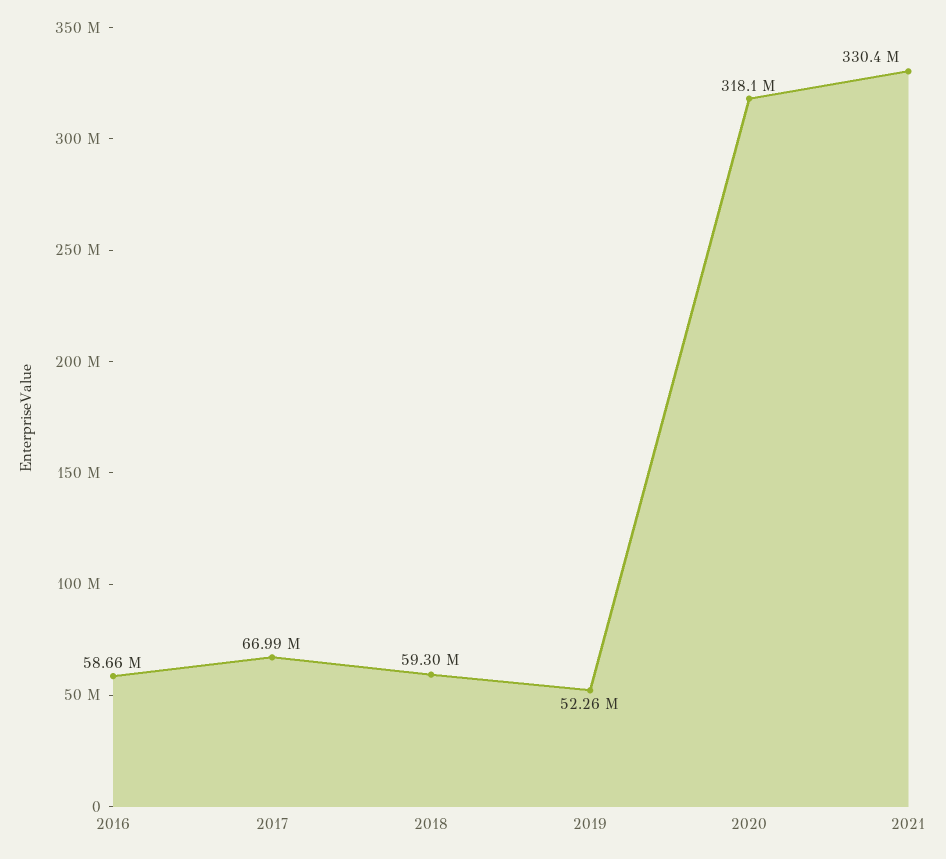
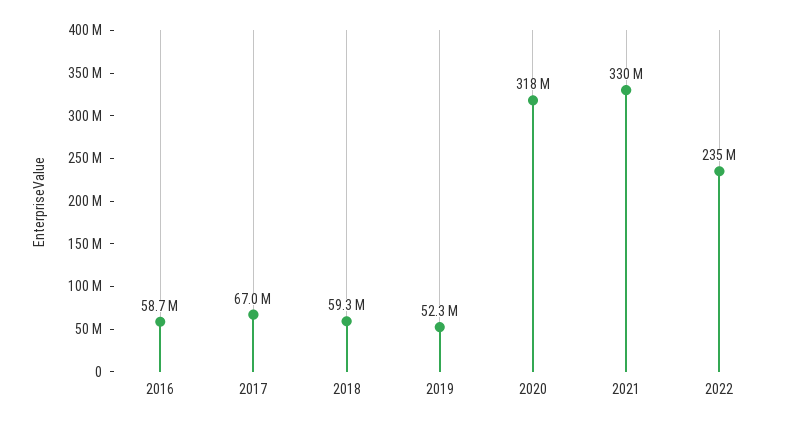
2022: none -> 235000000

